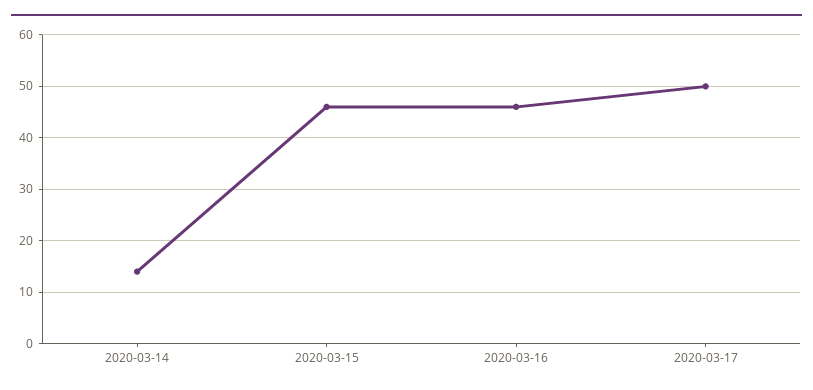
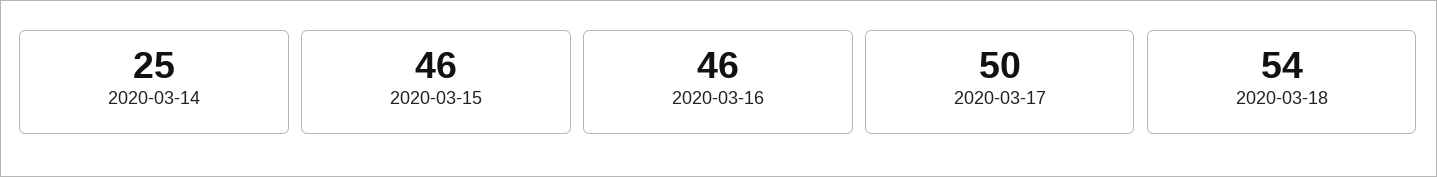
2020-03-14: 15 -> 25
2020-03-18: none -> 54

